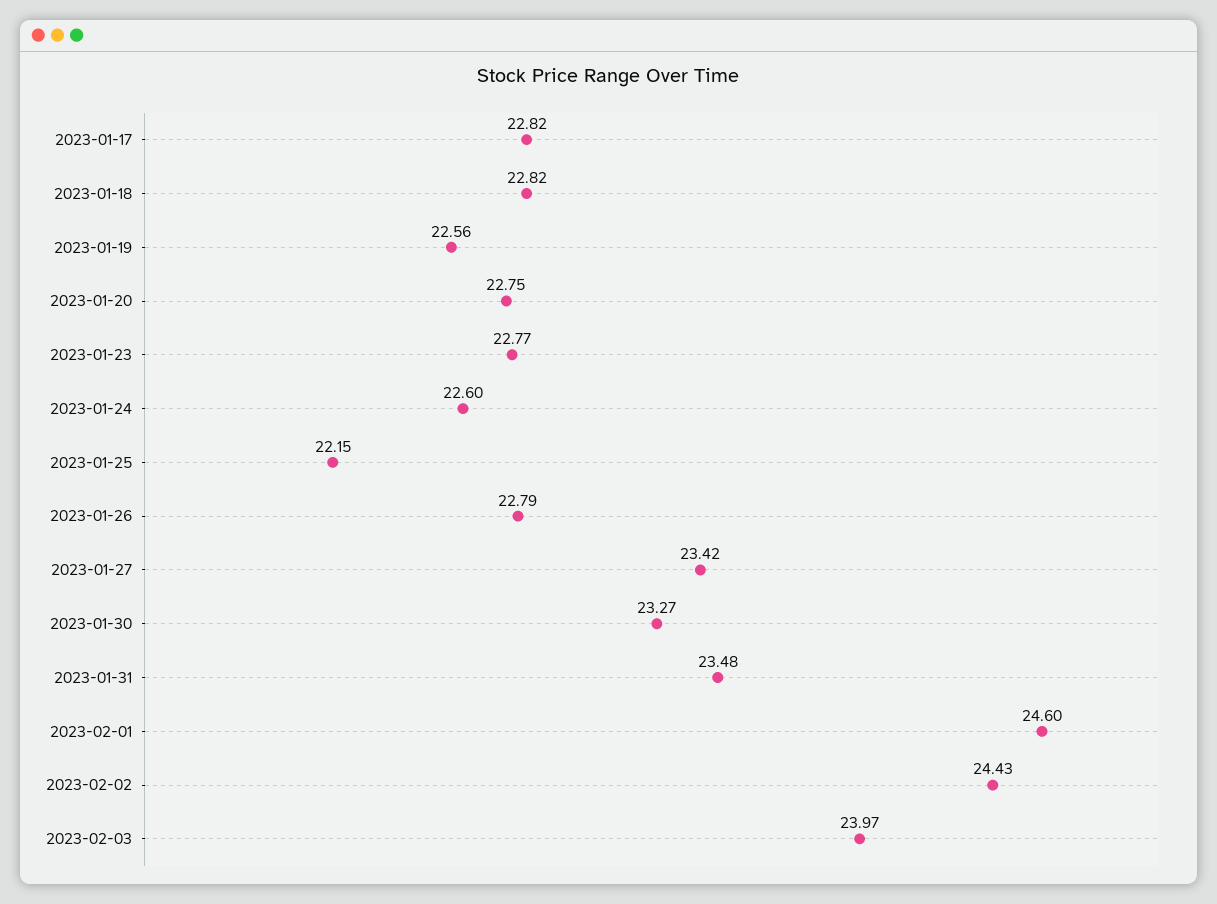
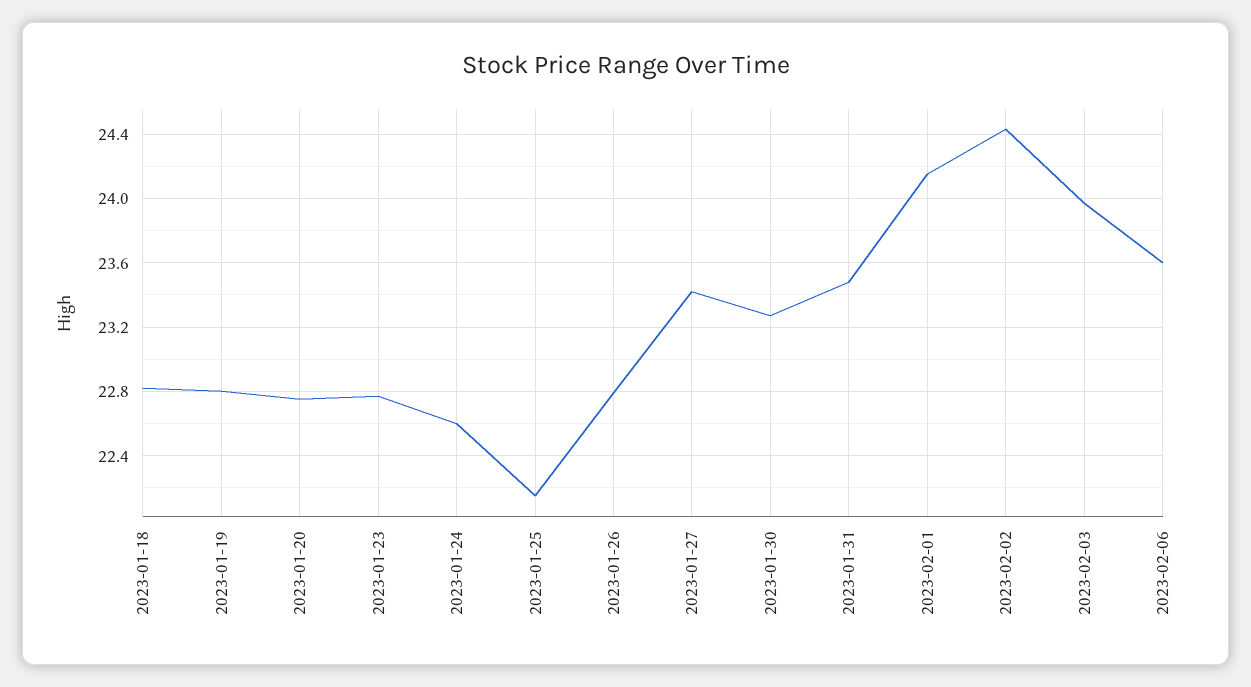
2023-01-17: 22.82 -> none
2023-01-19: 22.56 -> 22.8
2023-02-01: 24.6 -> 24.15
2023-02-06: none -> 23.6

